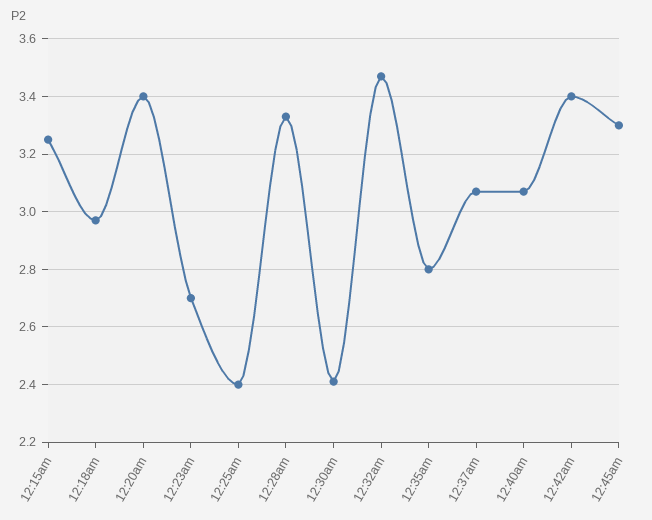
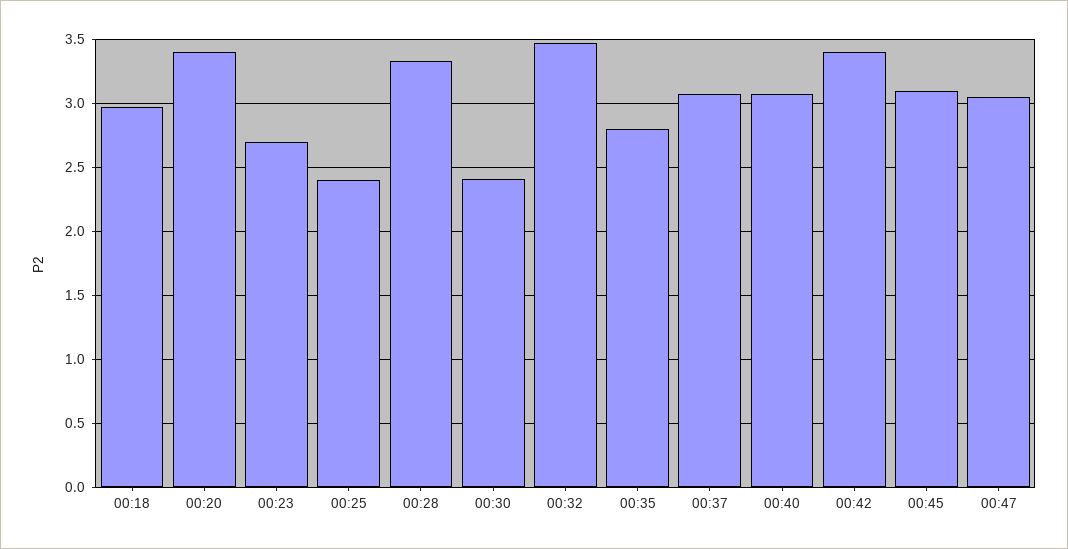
12:15am: 3.25 -> none
12:45am: 3.3 -> 3.1
00:47: none -> 3.05

